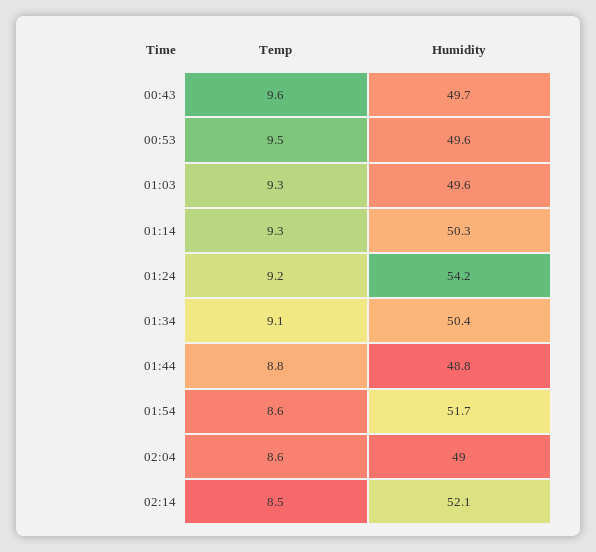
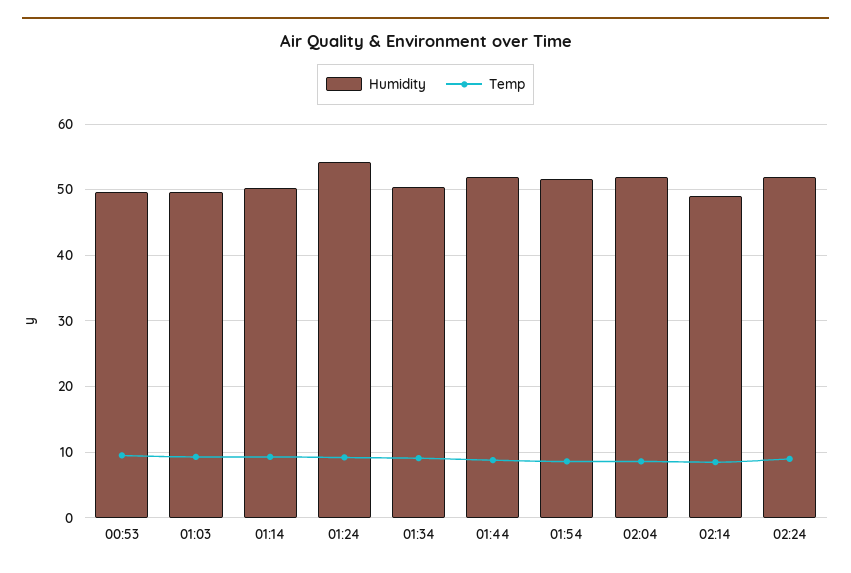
Temp, 00:43: 9.6 -> none
Humidity, 00:43: 49.7 -> none
Humidity, 01:44: 48.8 -> 52
Humidity, 02:04: 49 -> 52
Humidity, 02:14: 52.1 -> 49
Humidity, 02:24: none -> 52
Temp, 02:24: none -> 9

